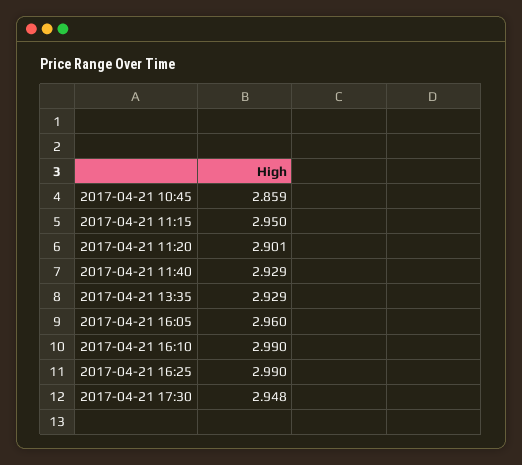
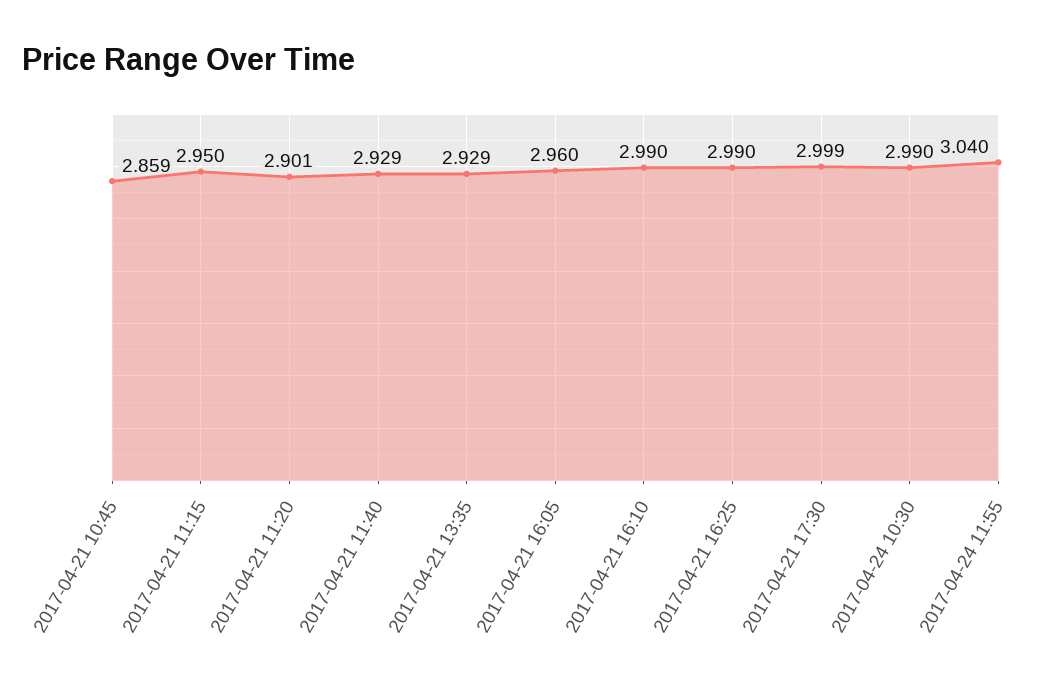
2017-04-21 17:30: 2.948 -> 2.999
2017-04-24 10:30: none -> 2.99
2017-04-24 11:55: none -> 3.04

